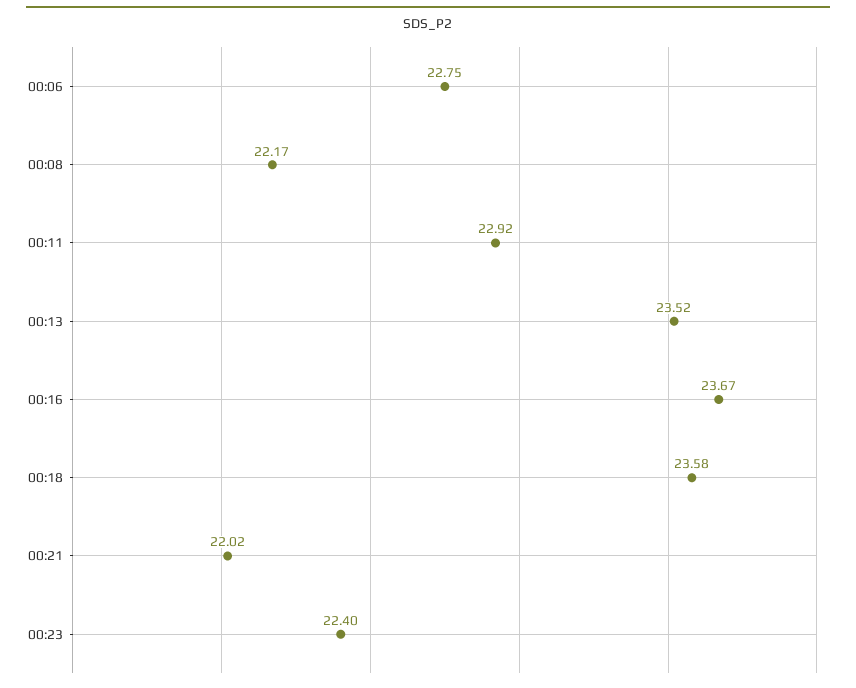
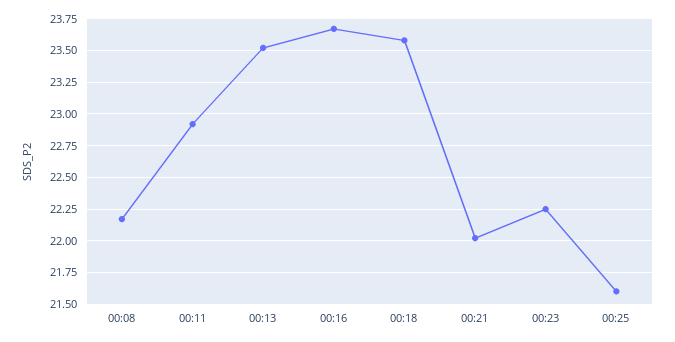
00:06: 22.75 -> none
00:23: 22.4 -> 22.25
00:25: none -> 21.6

